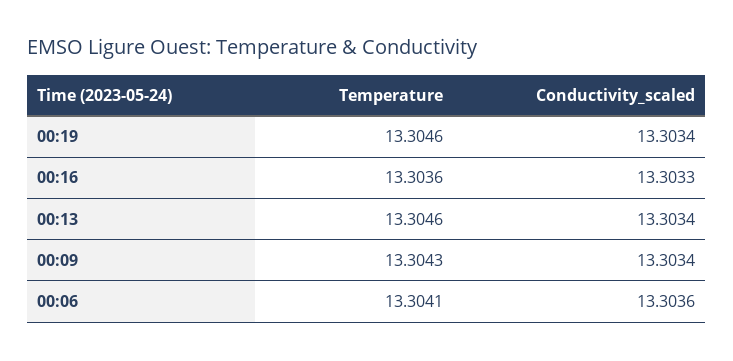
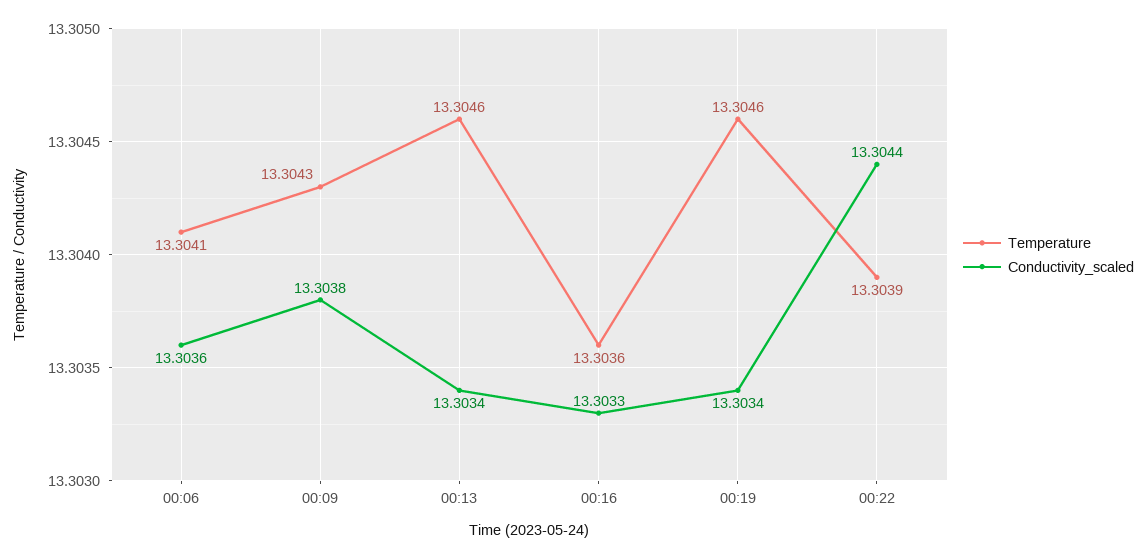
Conductivity_scaled, 00:09: 13.3034 -> 13.3038
Temperature, 00:22: none -> 13.3039
Conductivity_scaled, 00:22: none -> 13.3044

